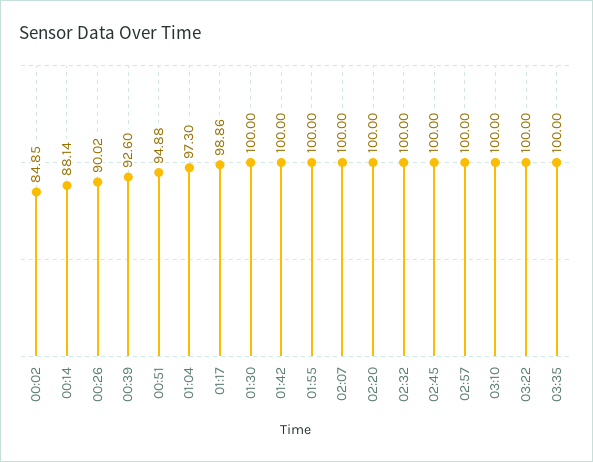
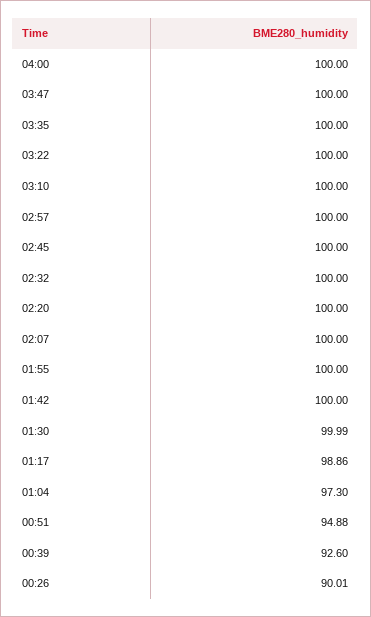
00:02: 84.85 -> none
00:14: 88.14 -> none
00:26: 90.02 -> 90.01
01:30: 100 -> 99.99
04:00: none -> 100
03:47: none -> 100

